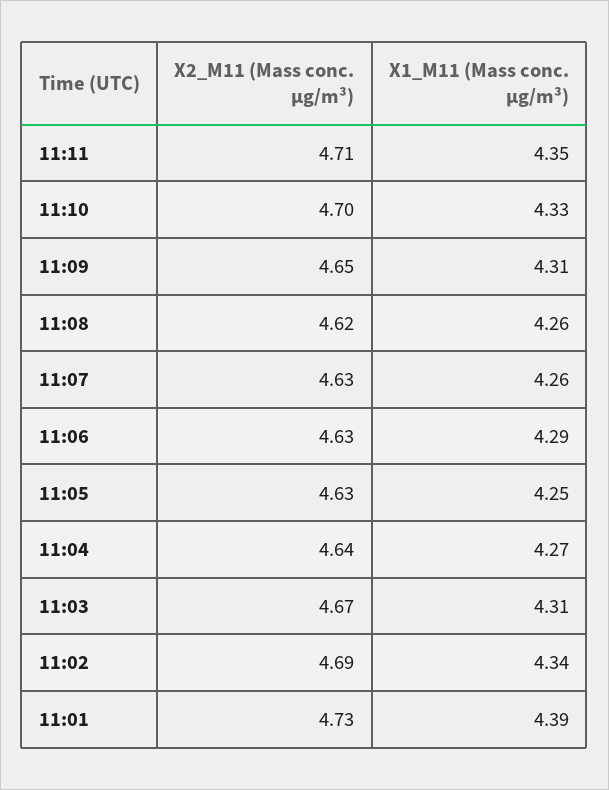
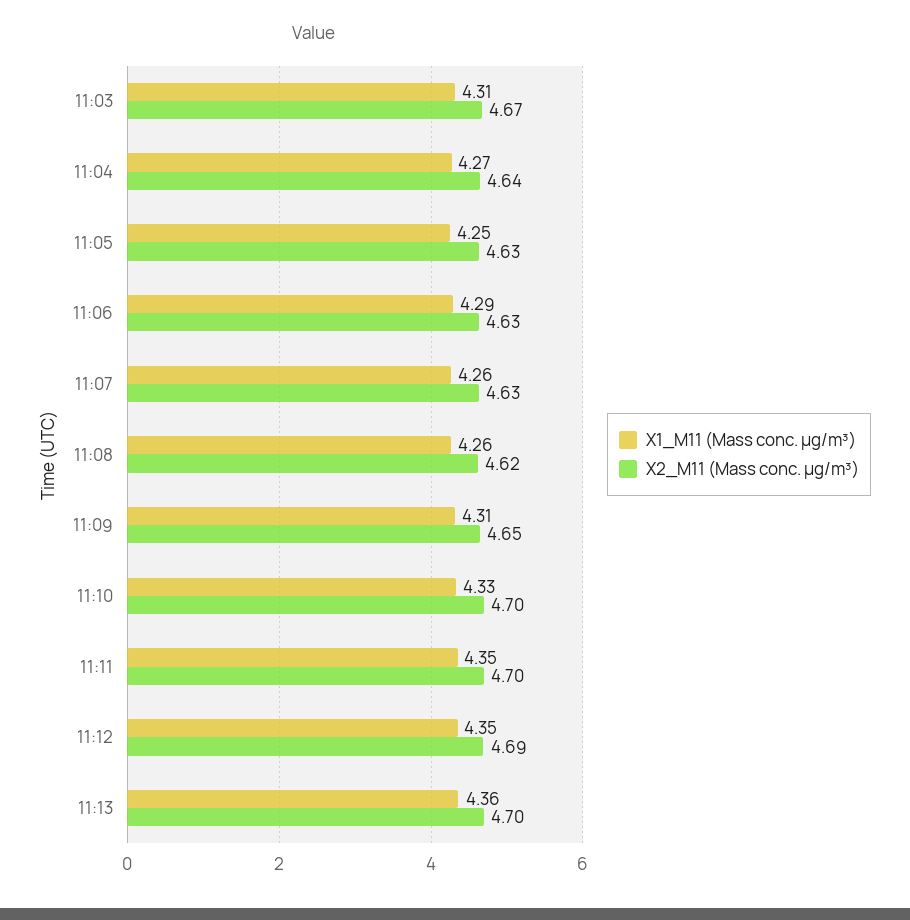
X2_M11 (Mass conc. μg/m³), 11:11: 4.71 -> 4.7
X2_M11 (Mass conc. μg/m³), 11:02: 4.69 -> none
X1_M11 (Mass conc. μg/m³), 11:02: 4.34 -> none
X2_M11 (Mass conc. μg/m³), 11:01: 4.73 -> none
X1_M11 (Mass conc. μg/m³), 11:01: 4.39 -> none
X1_M11 (Mass conc. μg/m³), 11:12: none -> 4.35
X2_M11 (Mass conc. μg/m³), 11:12: none -> 4.69
X1_M11 (Mass conc. μg/m³), 11:13: none -> 4.36
X2_M11 (Mass conc. μg/m³), 11:13: none -> 4.7

